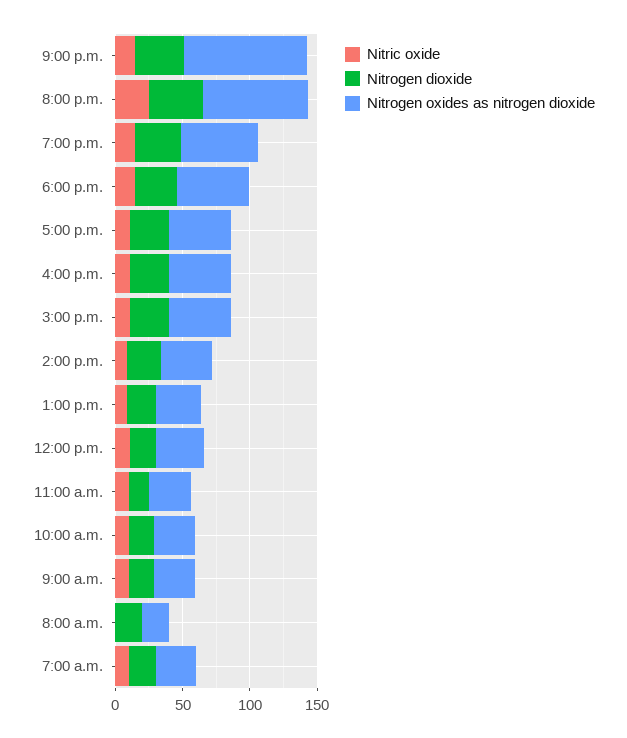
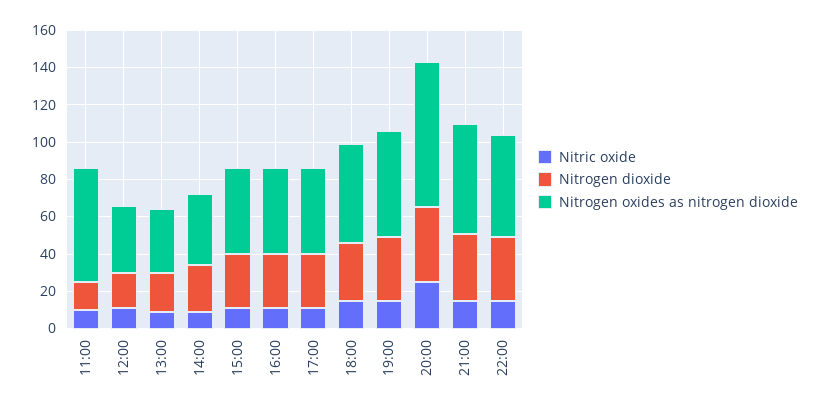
Nitrogen oxides as nitrogen dioxide, 9:00 p.m.: 90 -> 60
Nitrogen oxides as nitrogen dioxide, 11:00 a.m.: 30 -> 60
Nitric oxide, 10:00 a.m.: 10 -> none
Nitrogen dioxide, 10:00 a.m.: 20 -> none
Nitrogen oxides as nitrogen dioxide, 10:00 a.m.: 30 -> none
Nitric oxide, 9:00 a.m.: 10 -> none
Nitrogen dioxide, 9:00 a.m.: 20 -> none
Nitrogen oxides as nitrogen dioxide, 9:00 a.m.: 30 -> none
Nitric oxide, 8:00 a.m.: 0 -> none
Nitrogen dioxide, 8:00 a.m.: 20 -> none
Nitrogen oxides as nitrogen dioxide, 8:00 a.m.: 20 -> none
Nitric oxide, 7:00 a.m.: 10 -> none
Nitrogen dioxide, 7:00 a.m.: 20 -> none
Nitrogen oxides as nitrogen dioxide, 7:00 a.m.: 30 -> none
Nitric oxide, 22:00: none -> 15
Nitrogen dioxide, 22:00: none -> 35
Nitrogen oxides as nitrogen dioxide, 22:00: none -> 55

